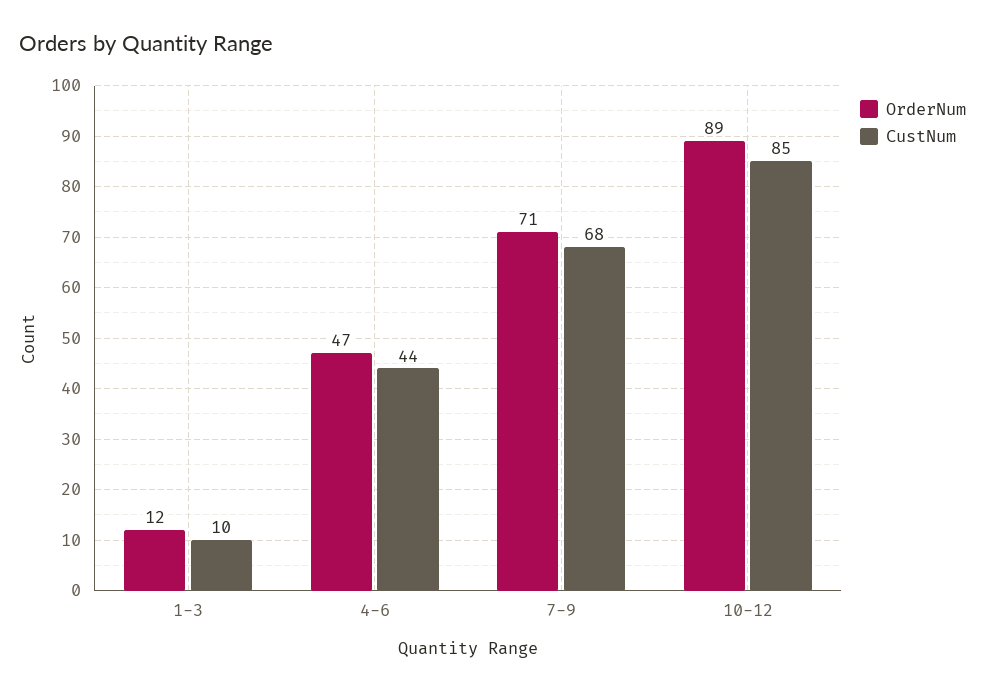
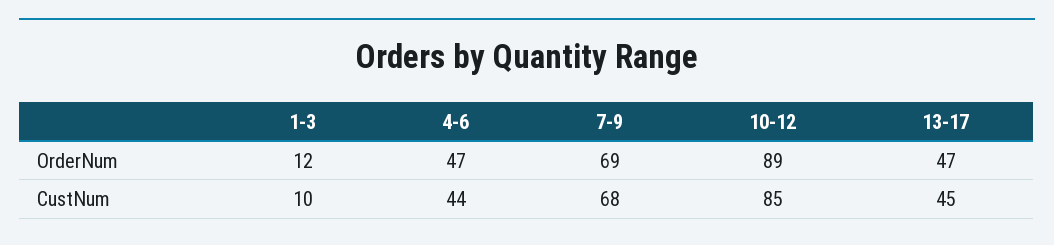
OrderNum, 7-9: 71 -> 69
OrderNum, 13-17: none -> 47
CustNum, 13-17: none -> 45

